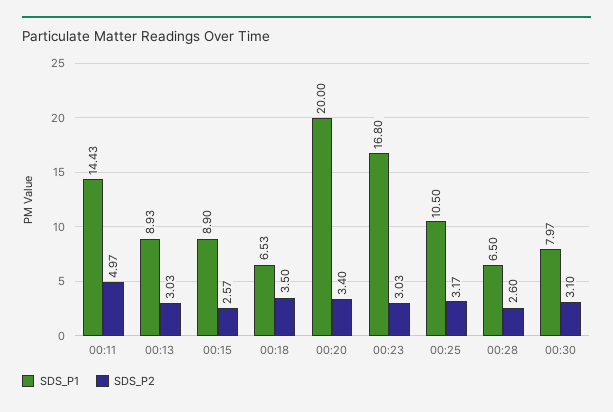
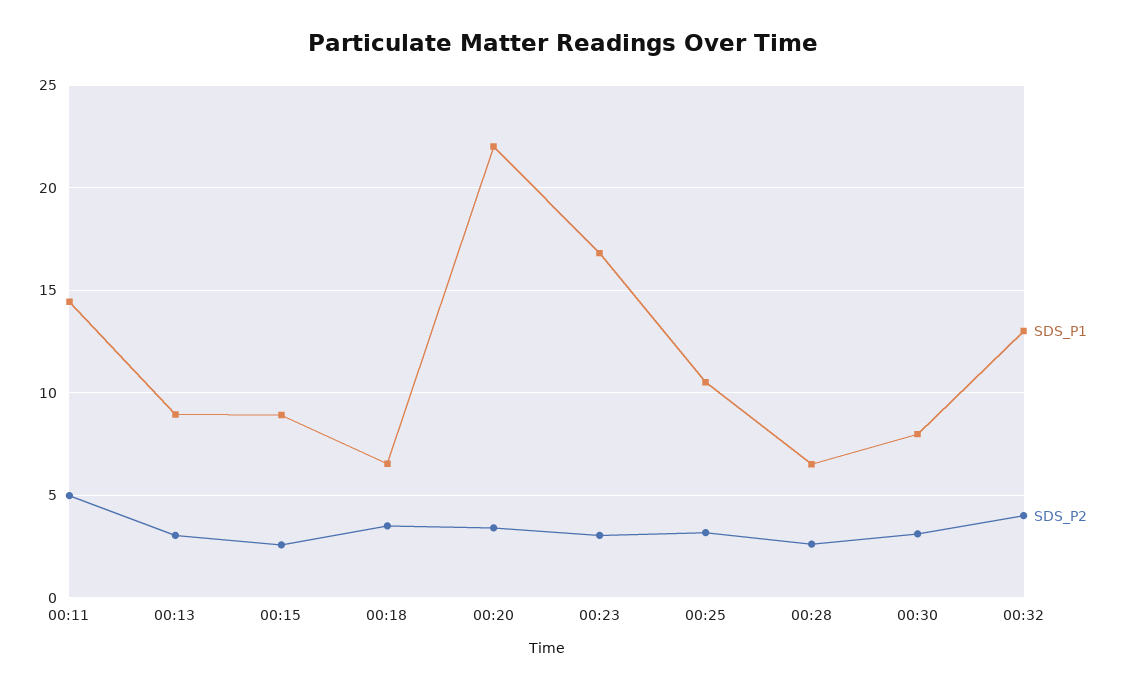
SDS_P1, 00:20: 20 -> 22
SDS_P1, 00:32: none -> 13
SDS_P2, 00:32: none -> 4

